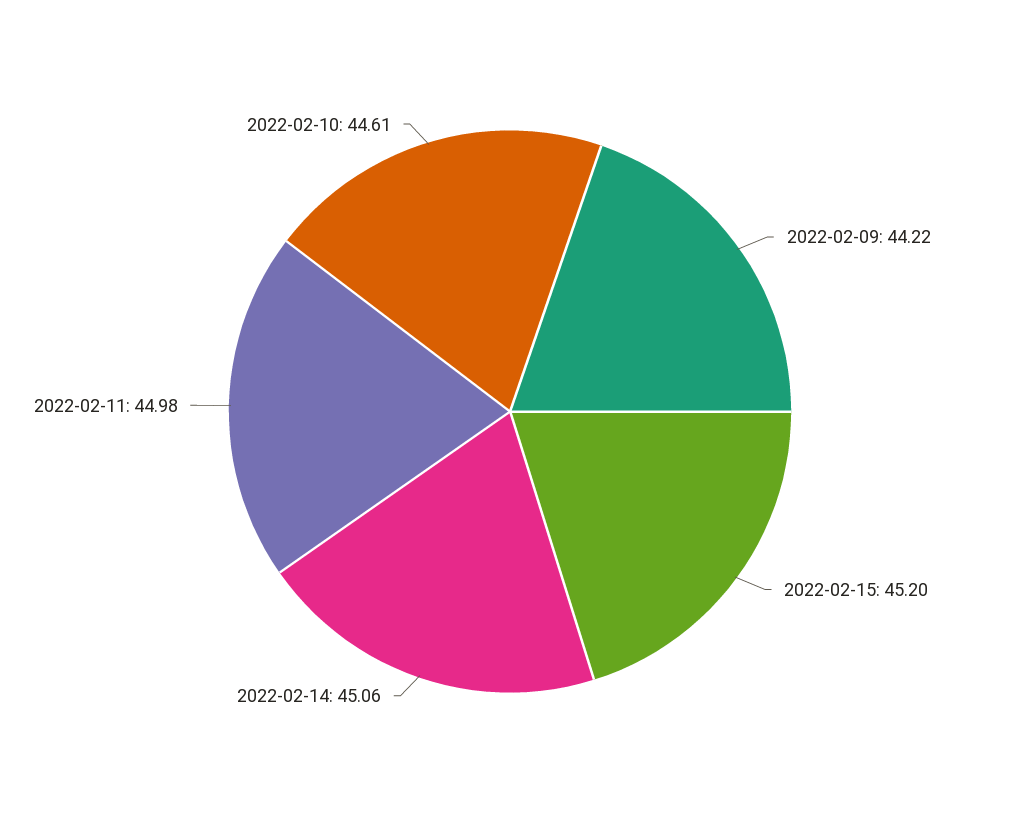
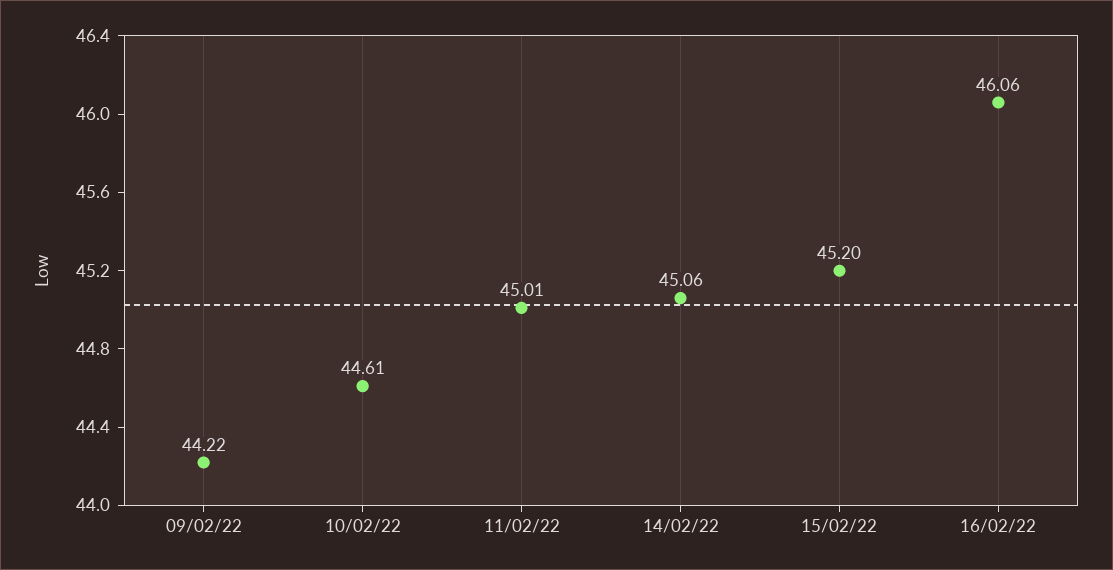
2022-02-11: 44.98 -> 45.01
16/02/22: none -> 46.06

